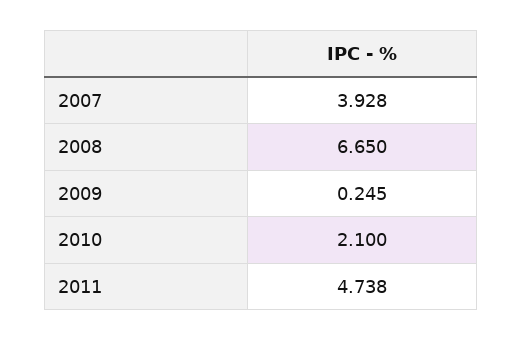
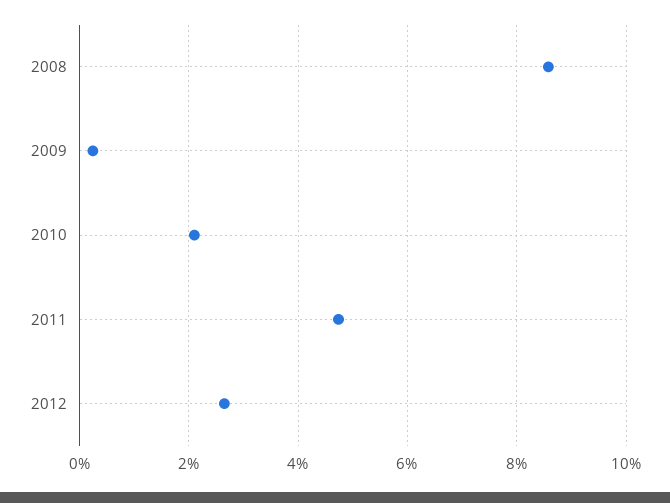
2007: 3.928 -> none
2008: 6.65 -> 8.6
2012: none -> 2.6

